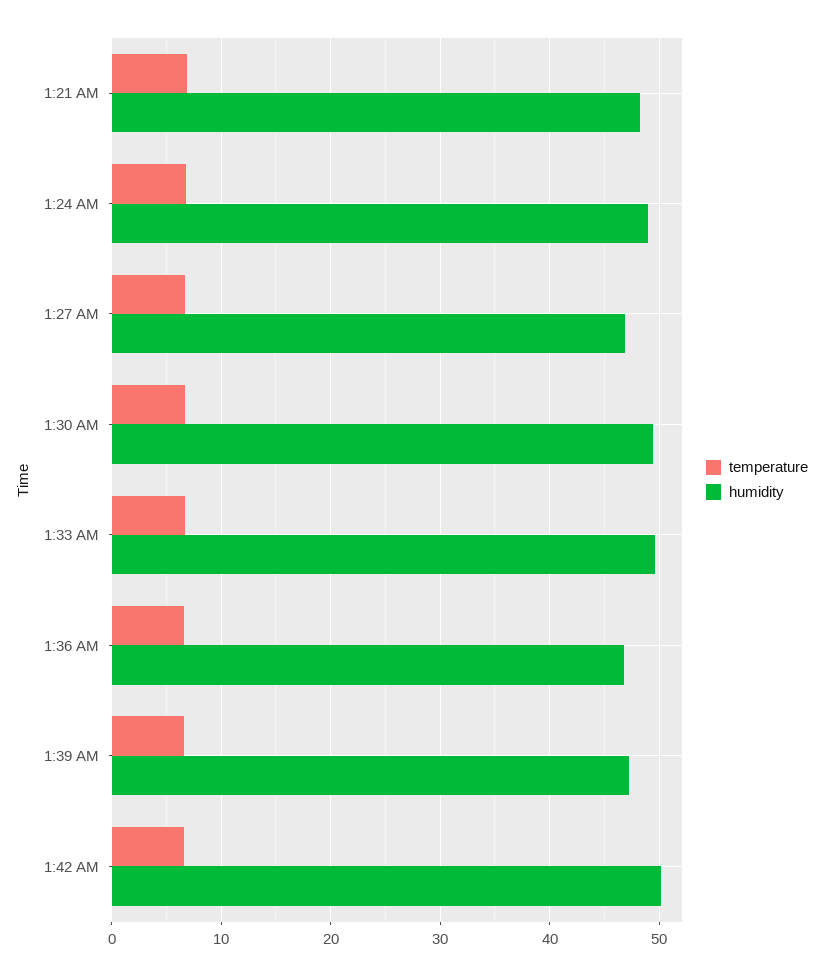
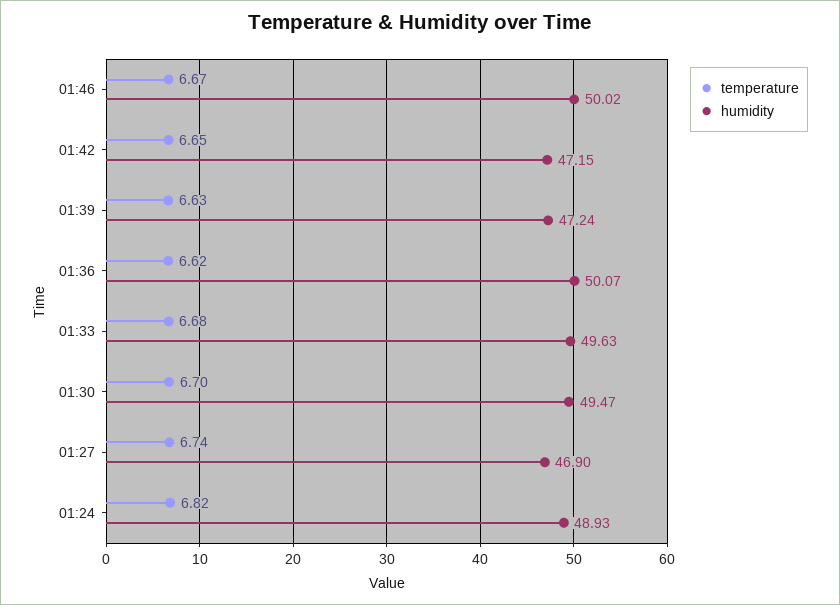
temperature, 1:21 AM: 7 -> none
humidity, 1:21 AM: 48 -> none
humidity, 1:36 AM: 47 -> 50.07
humidity, 1:42 AM: 50 -> 47.15
temperature, 01:46: none -> 6.67
humidity, 01:46: none -> 50.02

